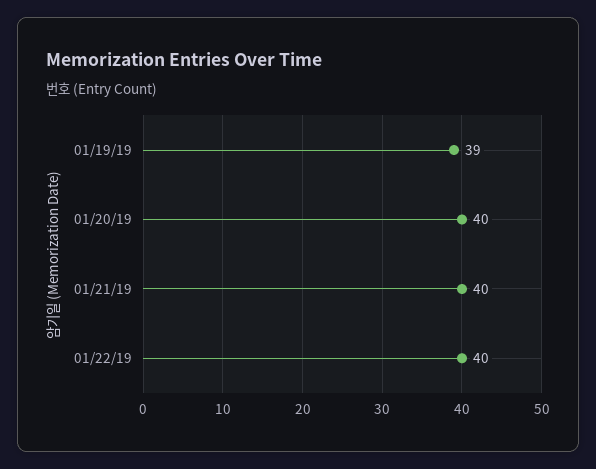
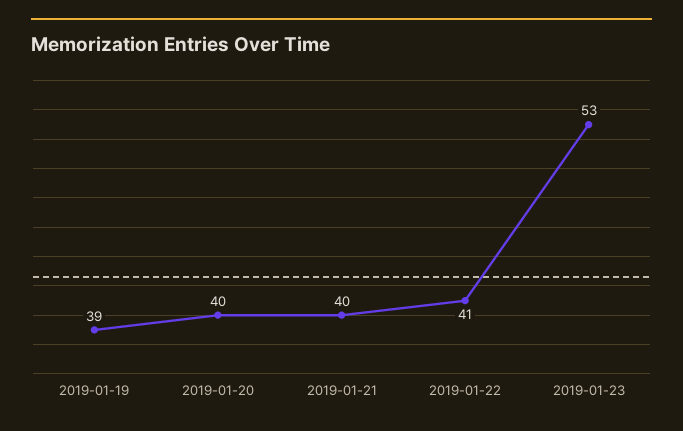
01/22/19: 40 -> 41
2019-01-23: none -> 53

